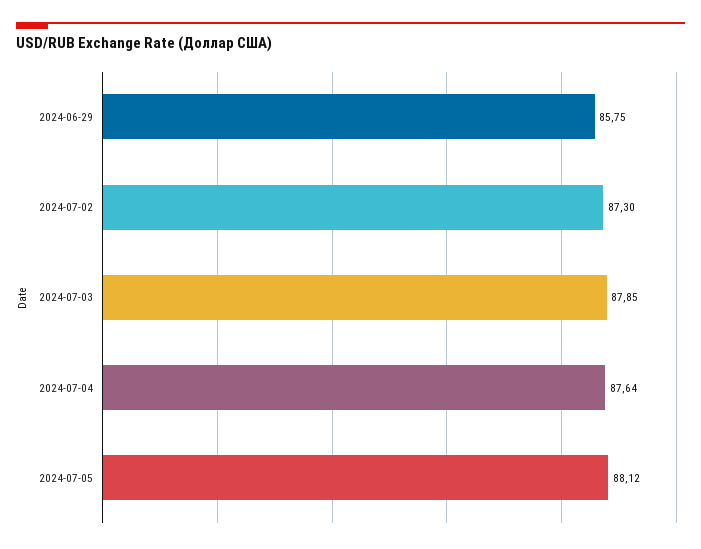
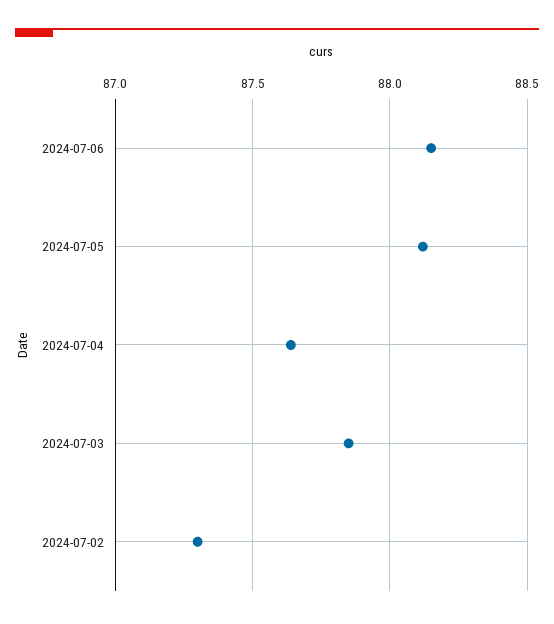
2024-06-29: 85.75 -> none
2024-07-06: none -> 88.15

